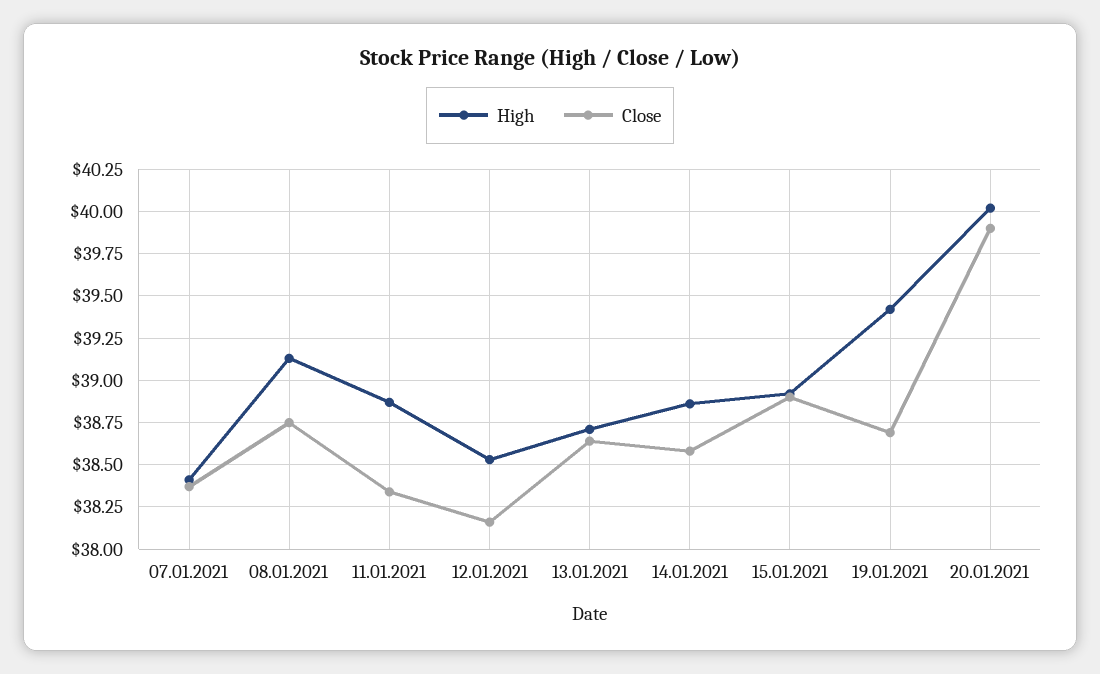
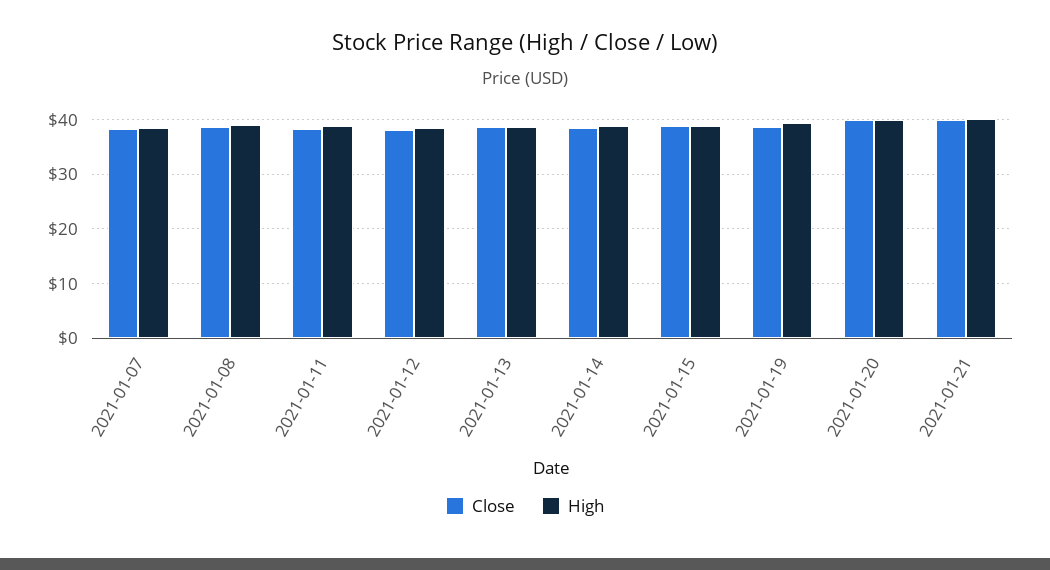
Close, 2021-01-21: none -> 40
High, 2021-01-21: none -> 40

